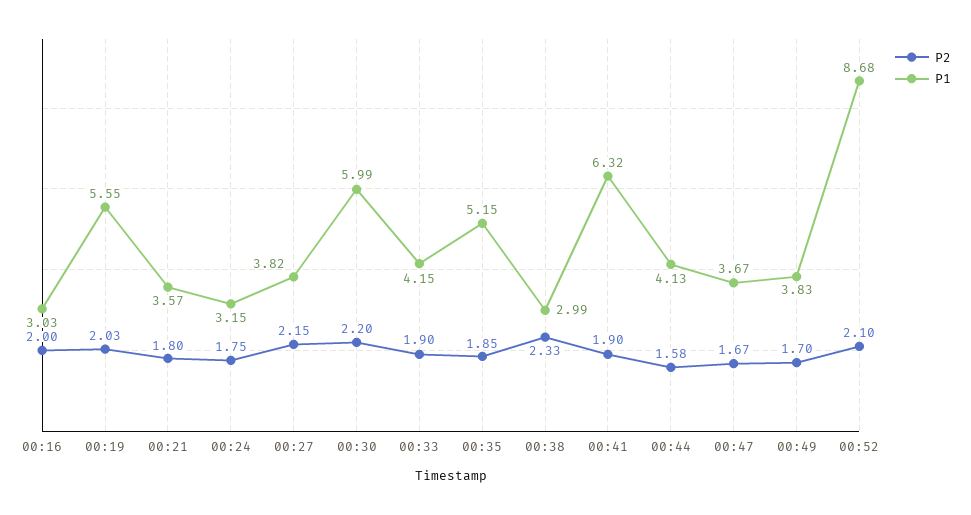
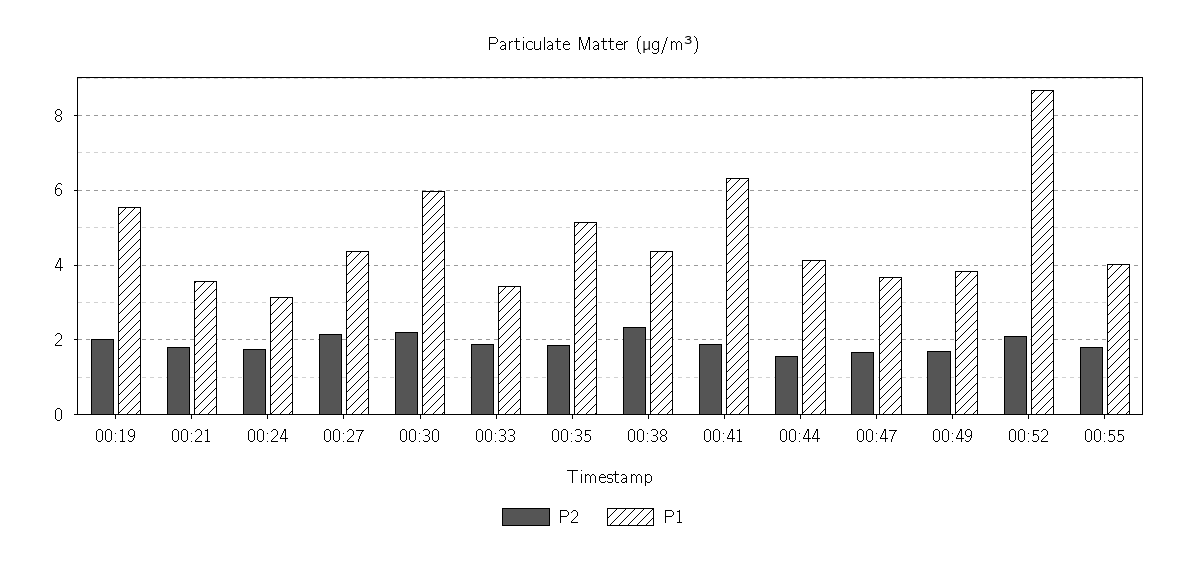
P2, 00:16: 2 -> none
P1, 00:16: 3.03 -> none
P1, 00:27: 3.82 -> 4.4
P1, 00:33: 4.15 -> 3.4
P1, 00:38: 2.99 -> 4.4
P2, 00:55: none -> 1.8
P1, 00:55: none -> 4

